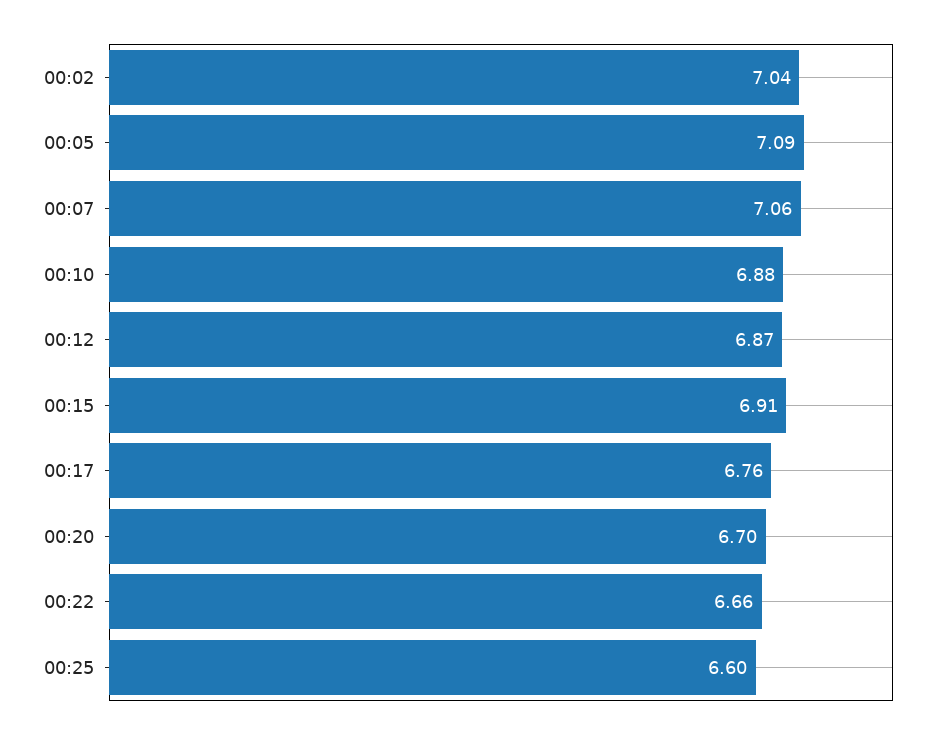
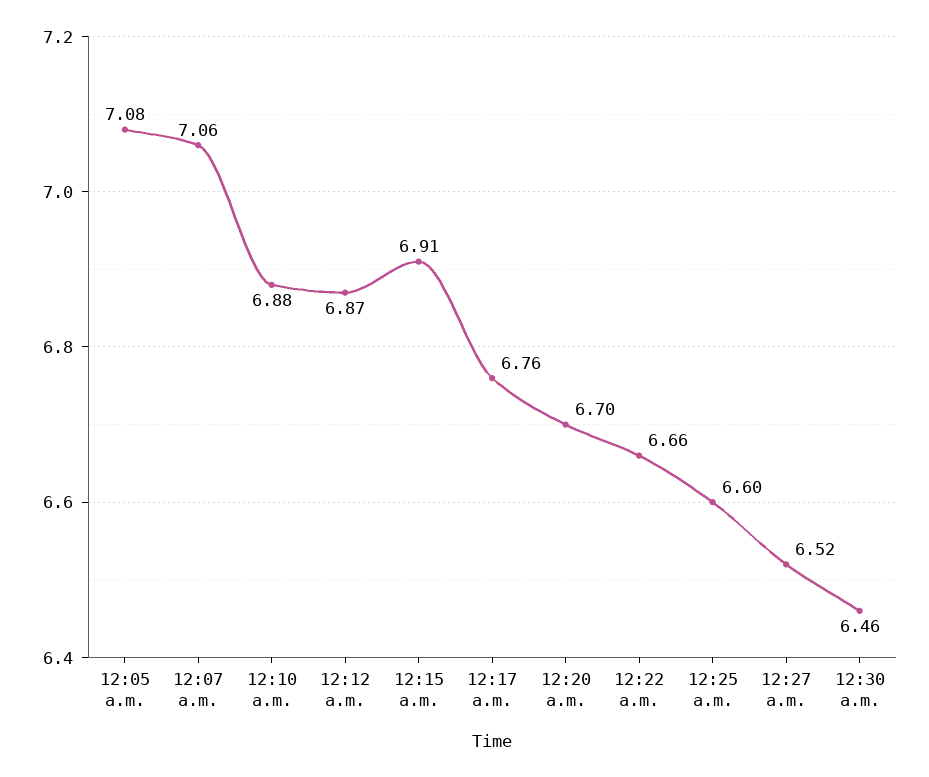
00:02: 7.04 -> none
00:05: 7.09 -> 7.08
12:27 a.m.: none -> 6.52
12:30 a.m.: none -> 6.46

